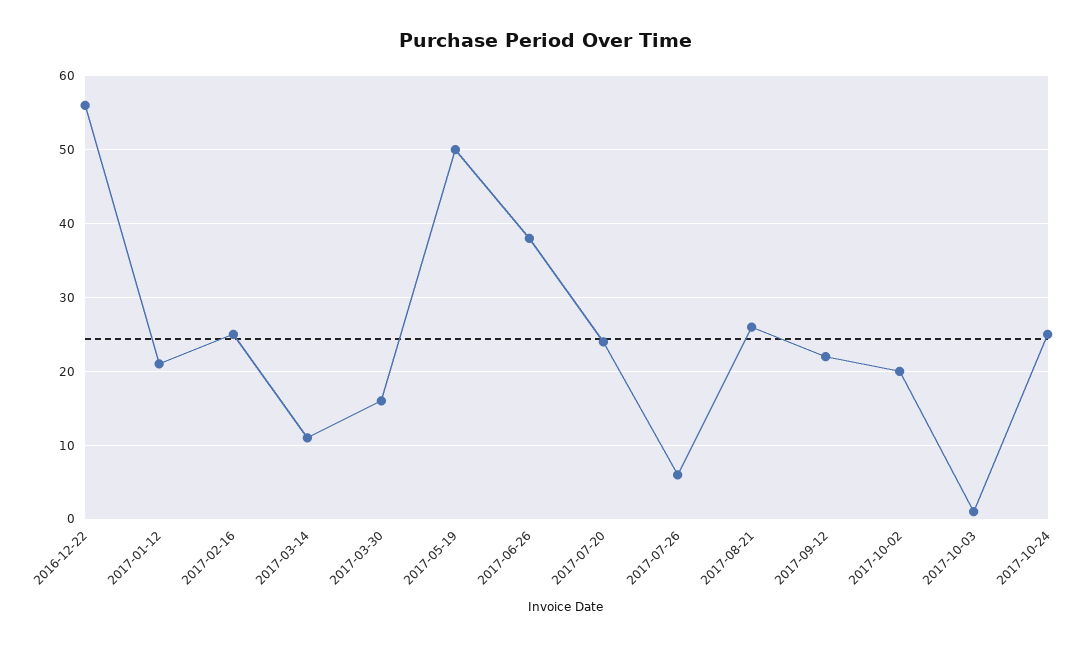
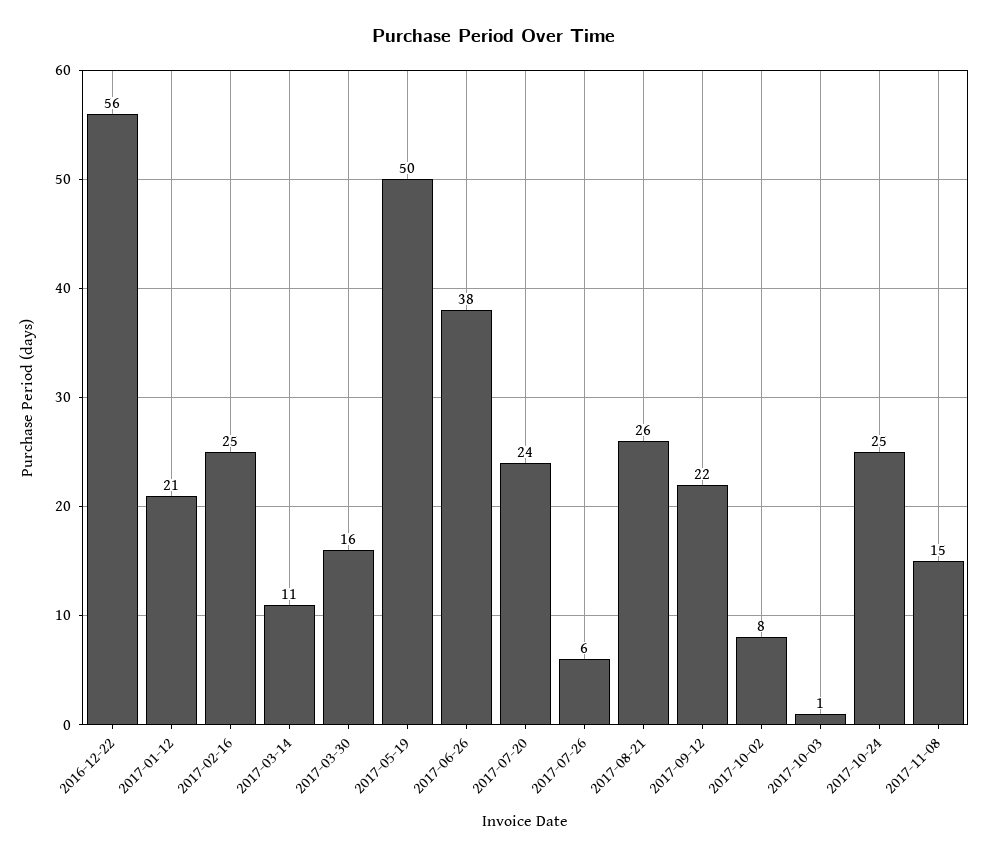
2017-10-02: 20 -> 8
2017-11-08: none -> 15

